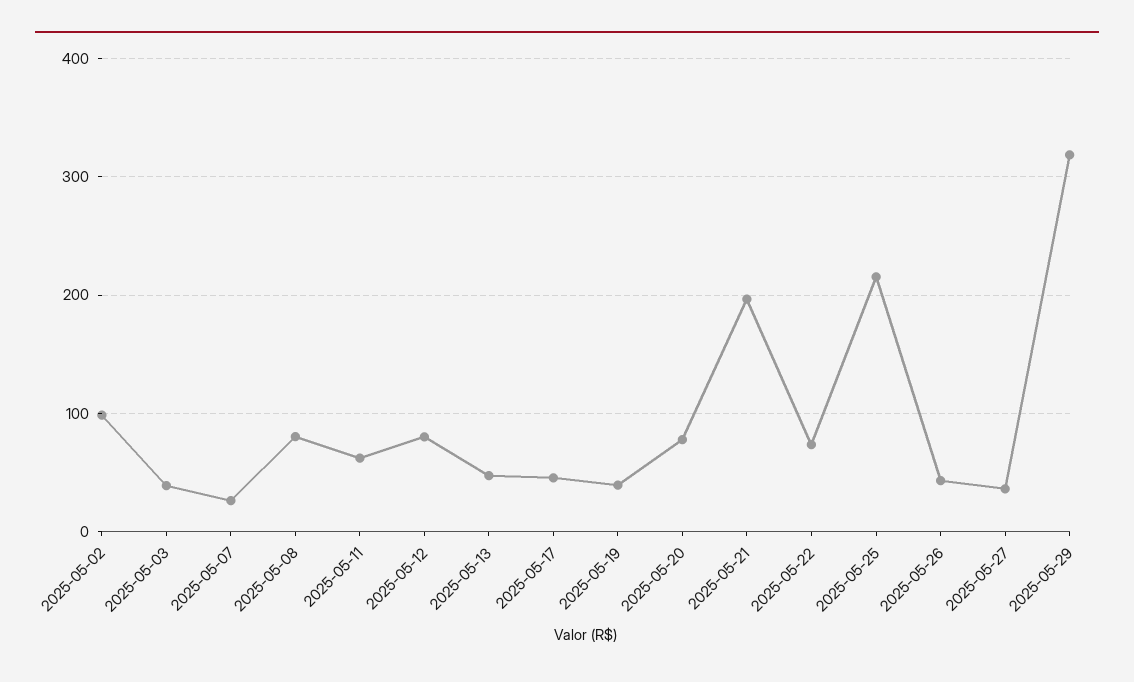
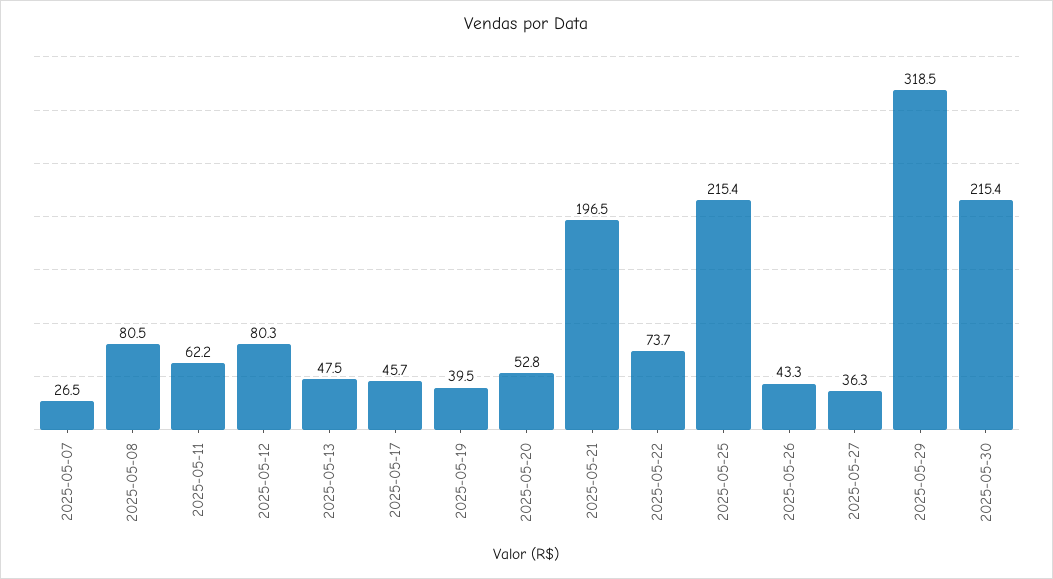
2025-05-02: 100 -> none
2025-05-03: 40 -> none
2025-05-20: 80 -> 52.8
2025-05-30: none -> 215.4

